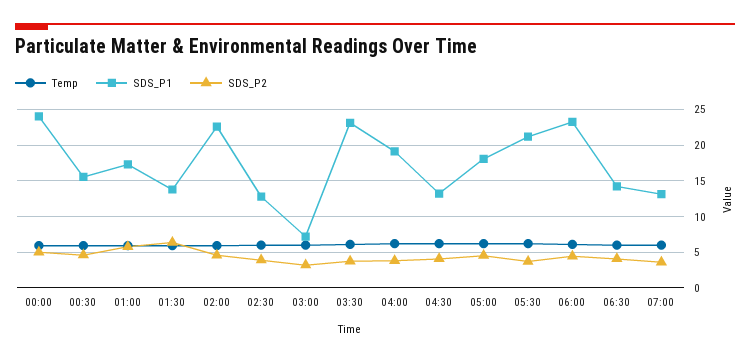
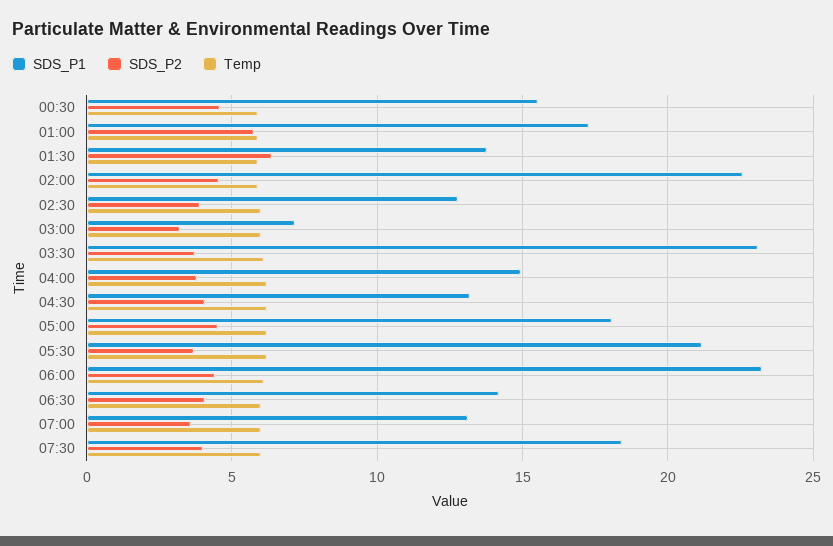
Temp, 00:00: 6 -> none
SDS_P1, 00:00: 24 -> none
SDS_P2, 00:00: 5 -> none
SDS_P1, 04:00: 19 -> 15
SDS_P1, 07:30: none -> 18.5
SDS_P2, 07:30: none -> 4
Temp, 07:30: none -> 6

